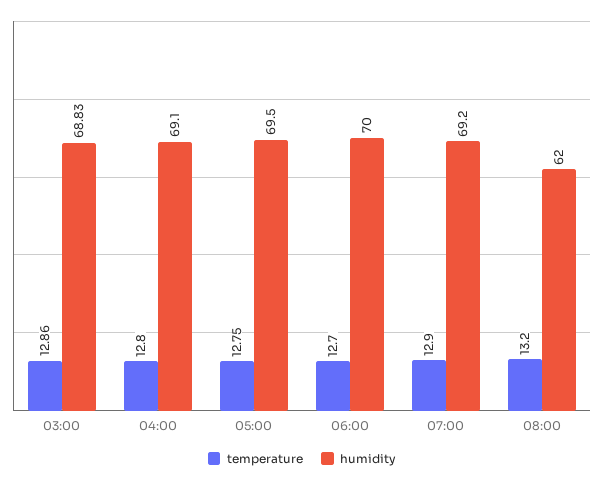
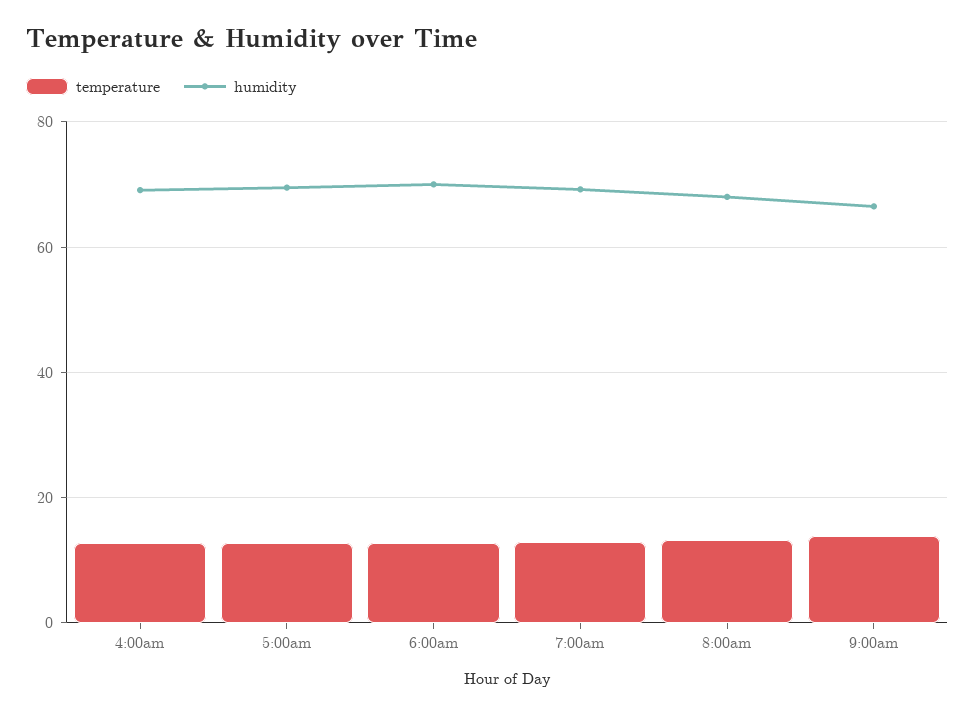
temperature, 03:00: 12.86 -> none
humidity, 03:00: 68.83 -> none
humidity, 08:00: 62 -> 68
temperature, 9:00am: none -> 14
humidity, 9:00am: none -> 66

